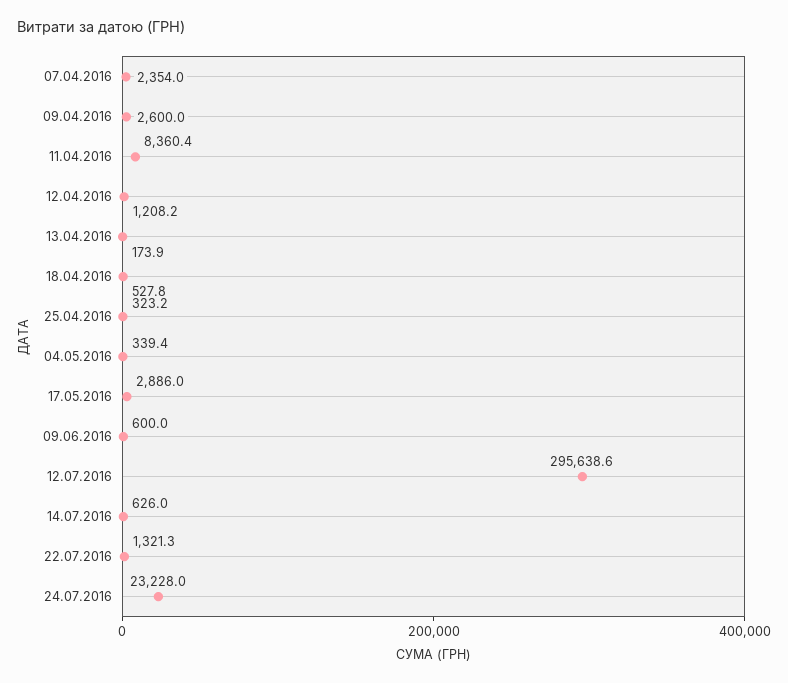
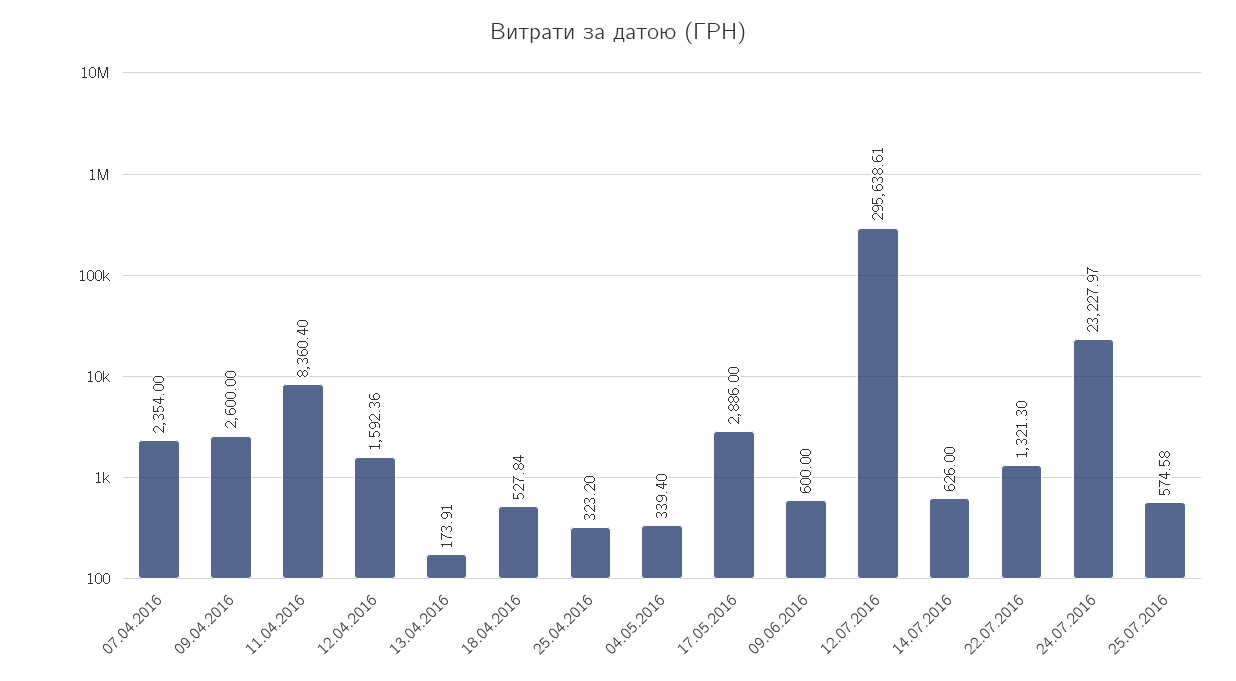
12.04.2016: 1208.2 -> 1592.36
25.07.2016: none -> 574.58

